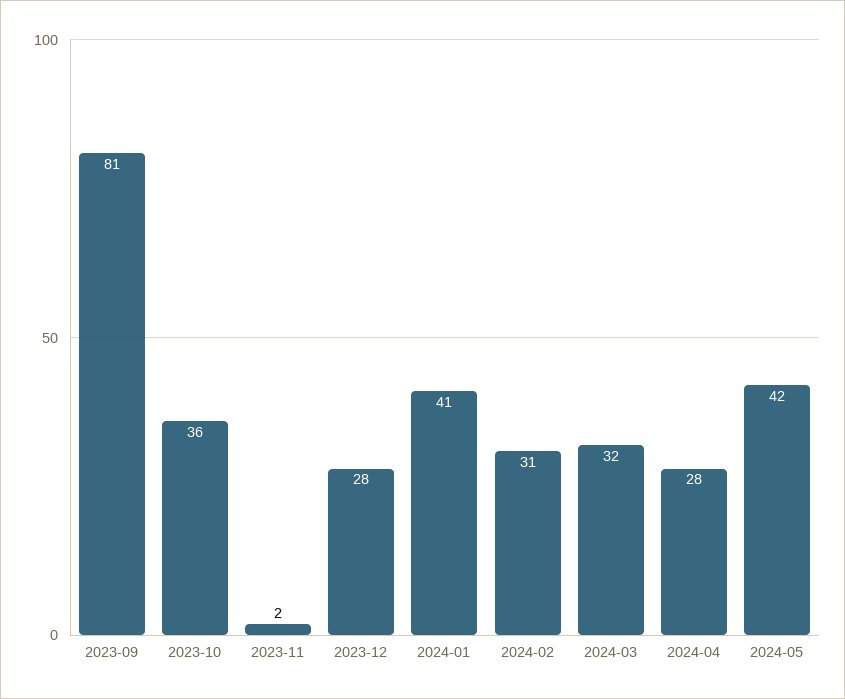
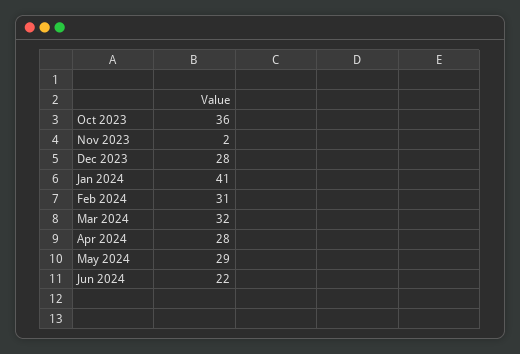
2023-09: 81 -> none
2024-05: 42 -> 29
Jun 2024: none -> 22

